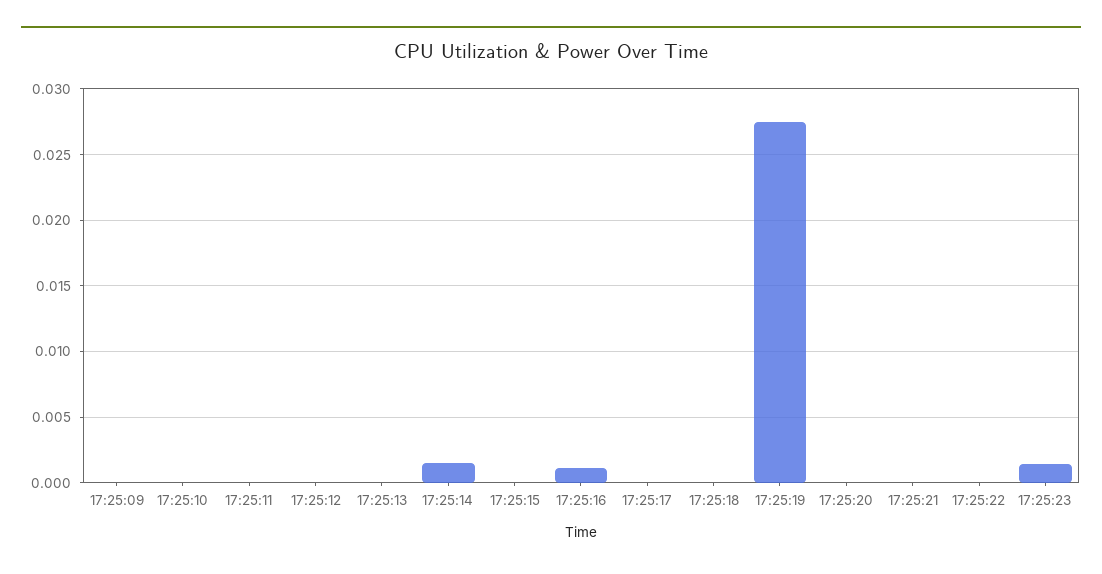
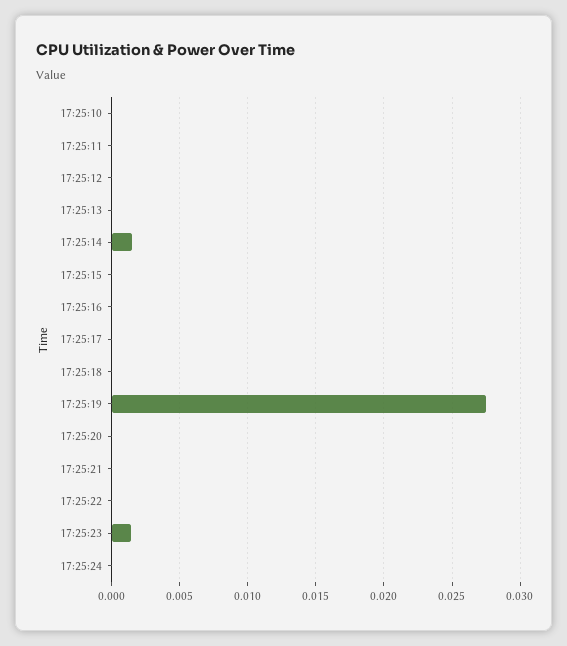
17:25:09: 0 -> none
17:25:16: 0.001 -> 0
17:25:24: none -> 0

